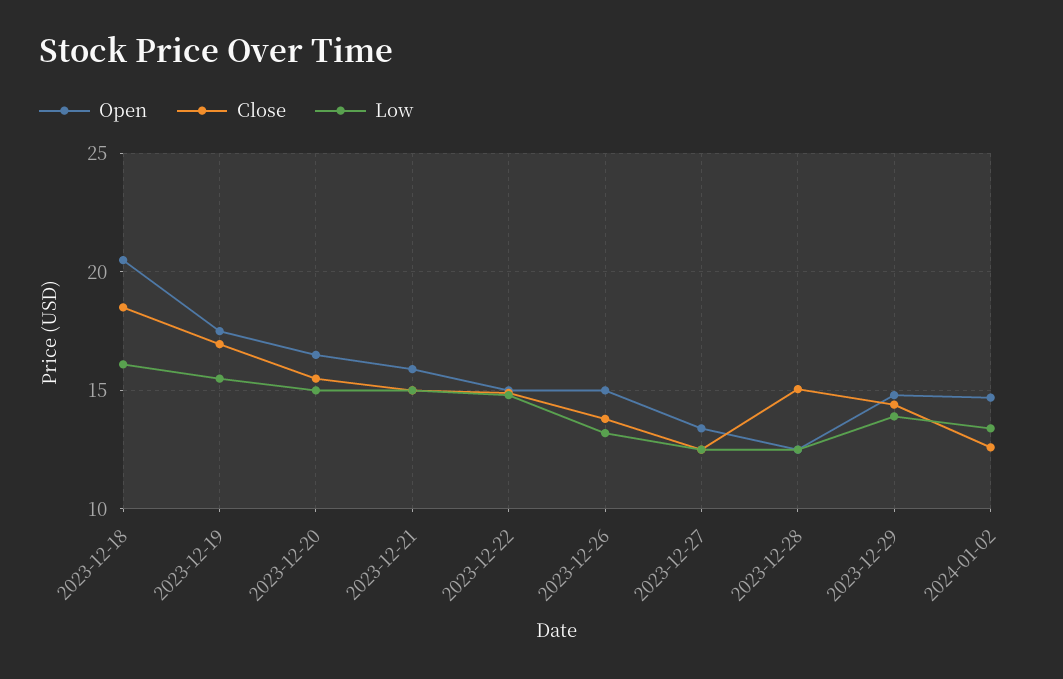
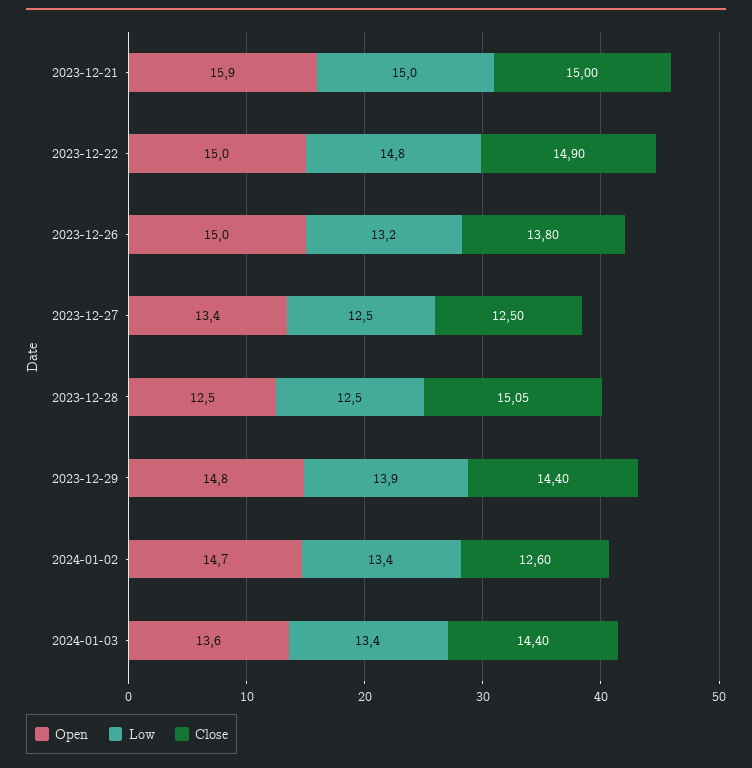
Open, 2023-12-18: 20.5 -> none
Close, 2023-12-18: 18.5 -> none
Low, 2023-12-18: 16 -> none
Open, 2023-12-19: 17.5 -> none
Close, 2023-12-19: 17 -> none
Low, 2023-12-19: 15.5 -> none
Open, 2023-12-20: 16.5 -> none
Close, 2023-12-20: 15.5 -> none
Low, 2023-12-20: 15 -> none
Open, 2024-01-03: none -> 13.6
Low, 2024-01-03: none -> 13.4
Close, 2024-01-03: none -> 14.4

